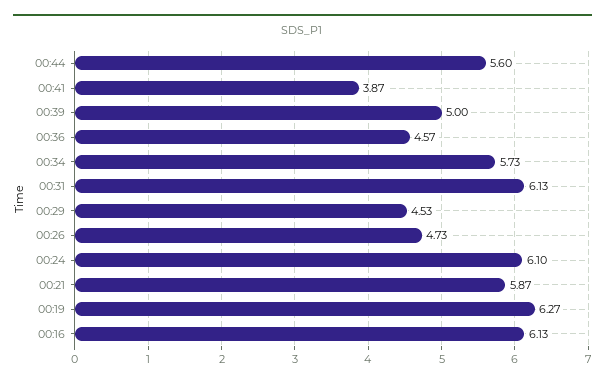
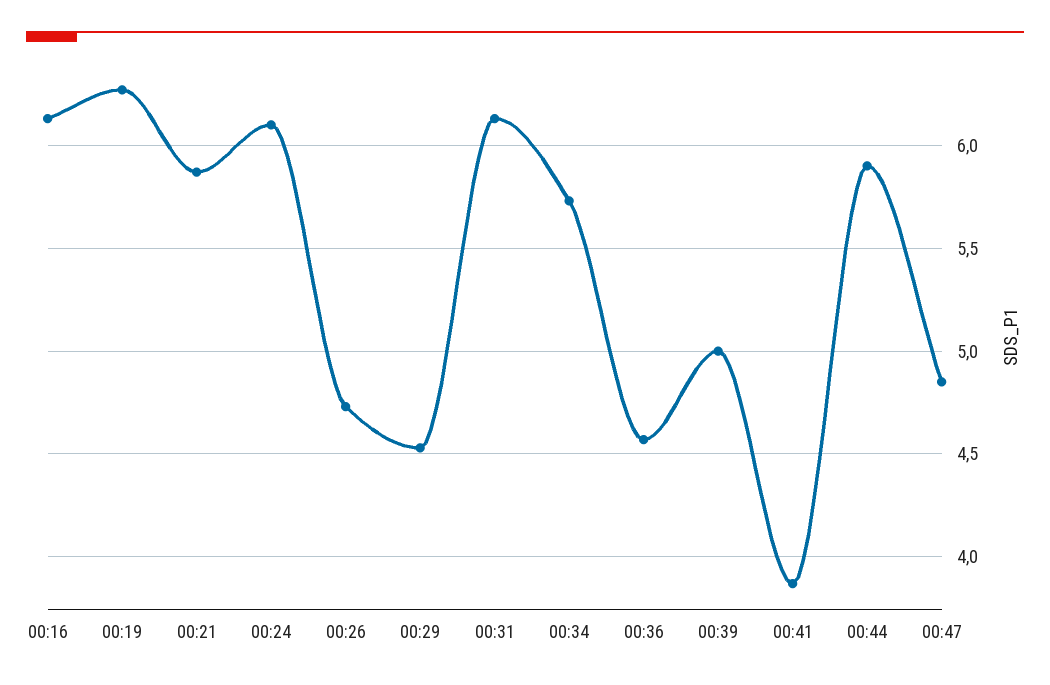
00:44: 5.6 -> 5.9
00:47: none -> 4.85

